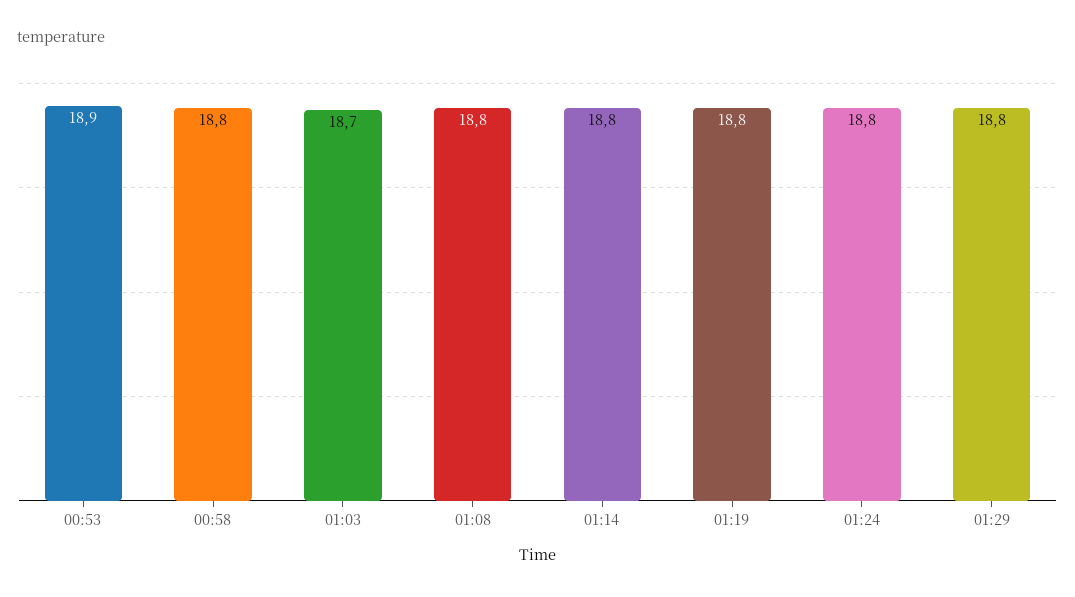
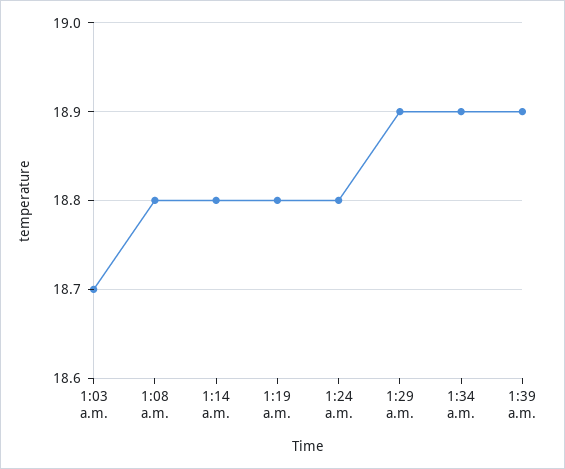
00:53: 18.9 -> none
00:58: 18.8 -> none
01:29: 18.8 -> 18.9
1:34 a.m.: none -> 18.9
1:39 a.m.: none -> 18.9

